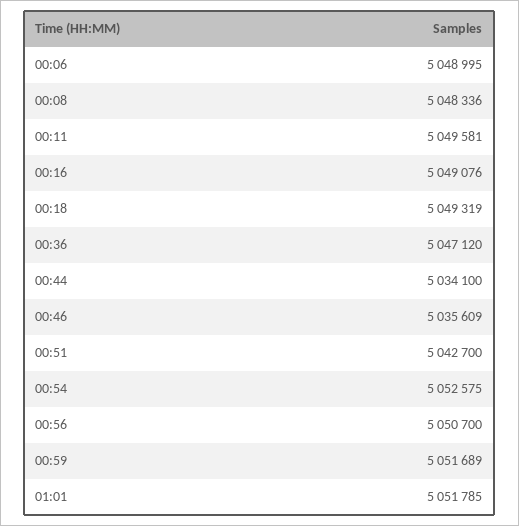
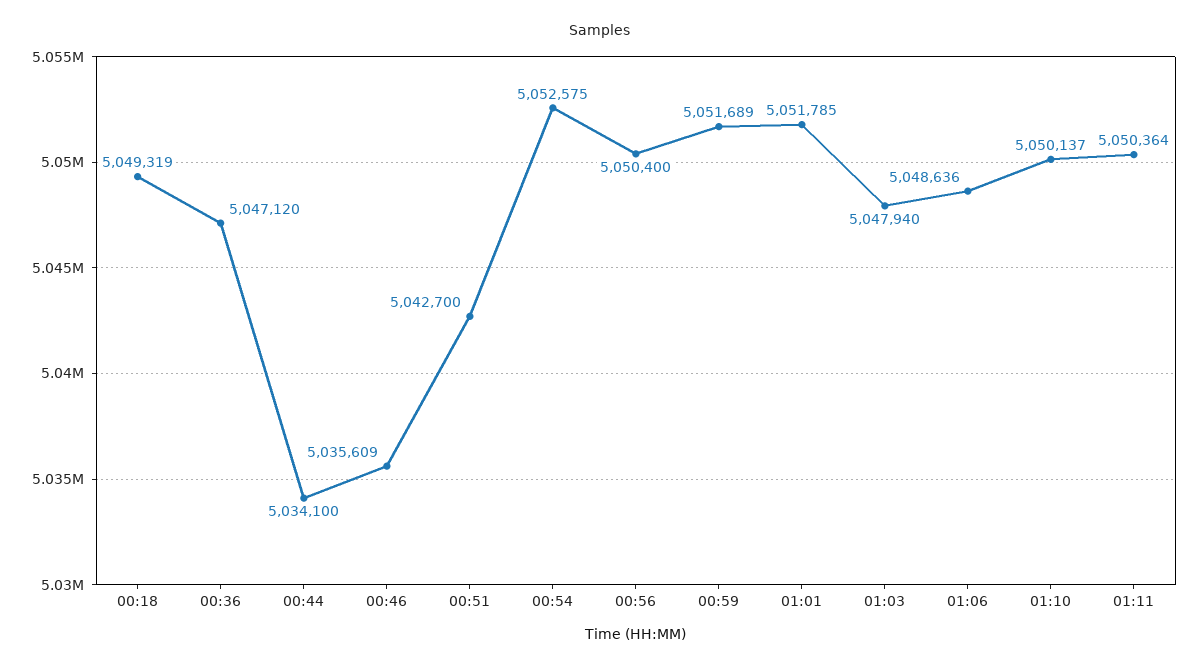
00:06: 5048995 -> none
00:08: 5048336 -> none
00:11: 5049581 -> none
00:16: 5049076 -> none
00:56: 5050700 -> 5050400
01:03: none -> 5047940
01:06: none -> 5048636
01:10: none -> 5050137
01:11: none -> 5050364

